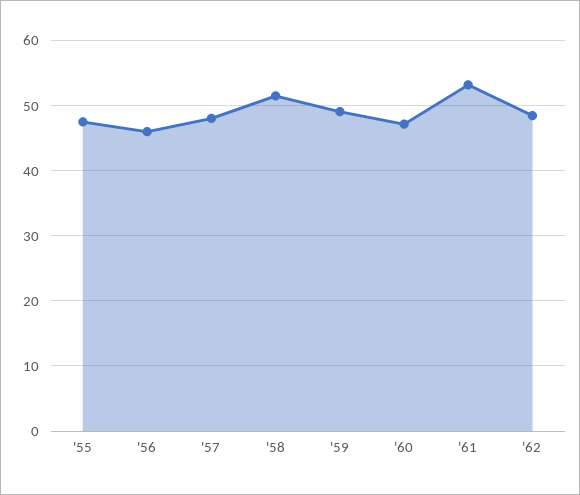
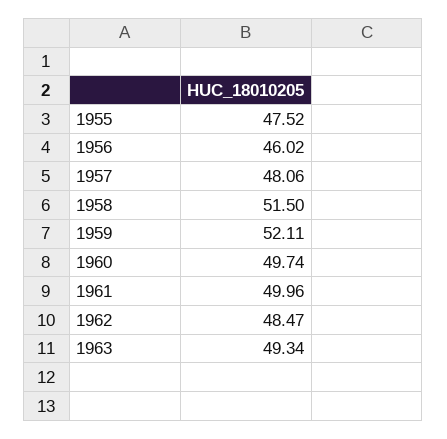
'59: 49 -> 52.11
'60: 47 -> 49.74
'61: 53 -> 49.96
1963: none -> 49.34

